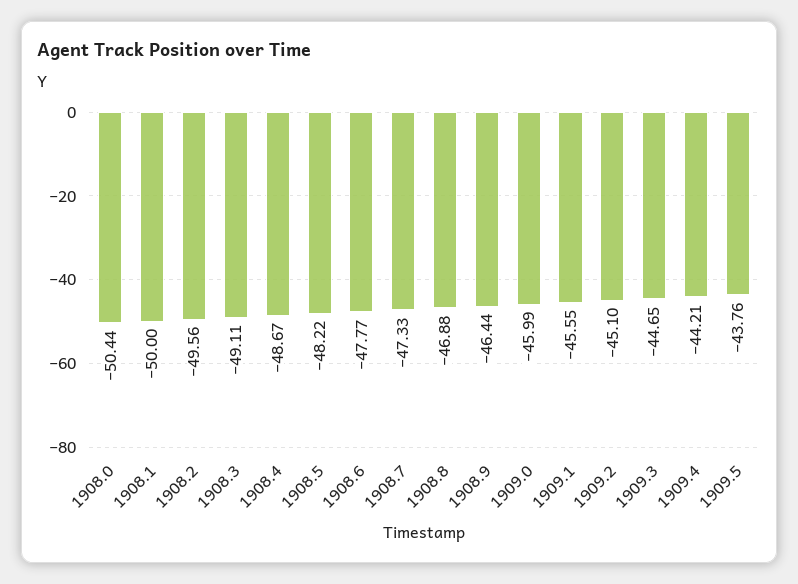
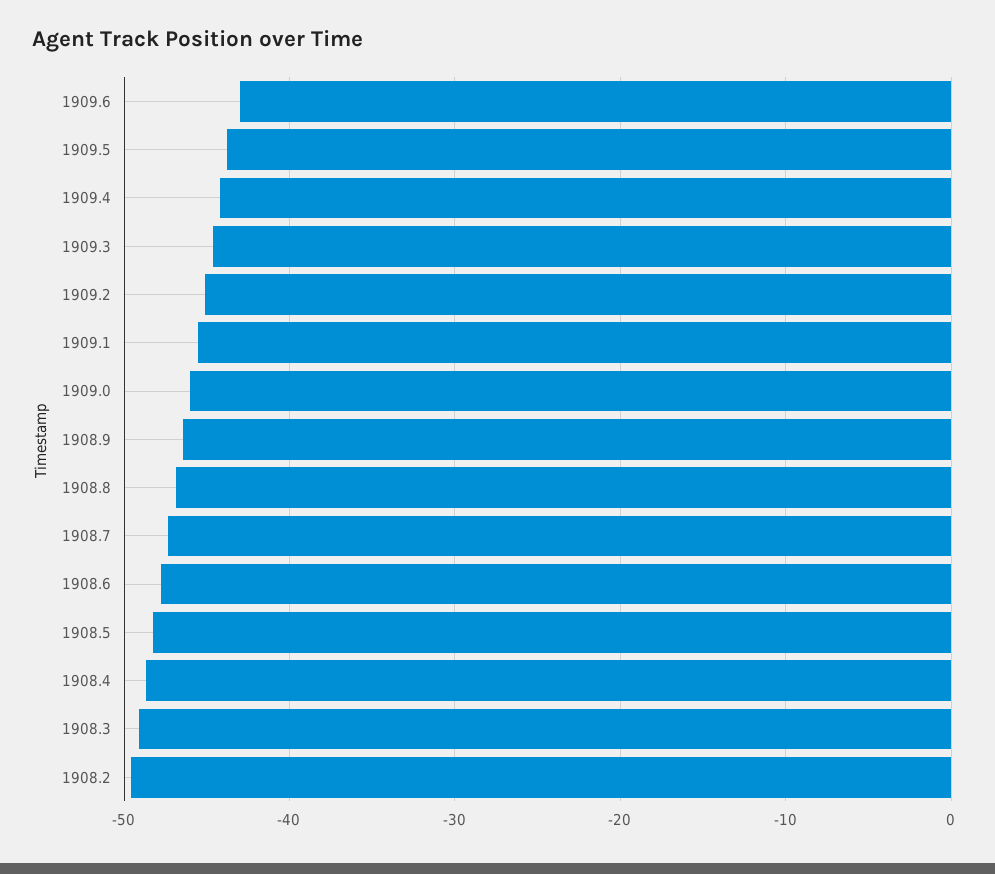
1908.0: -50.44 -> none
1908.1: -50 -> none
1909.6: none -> -43

